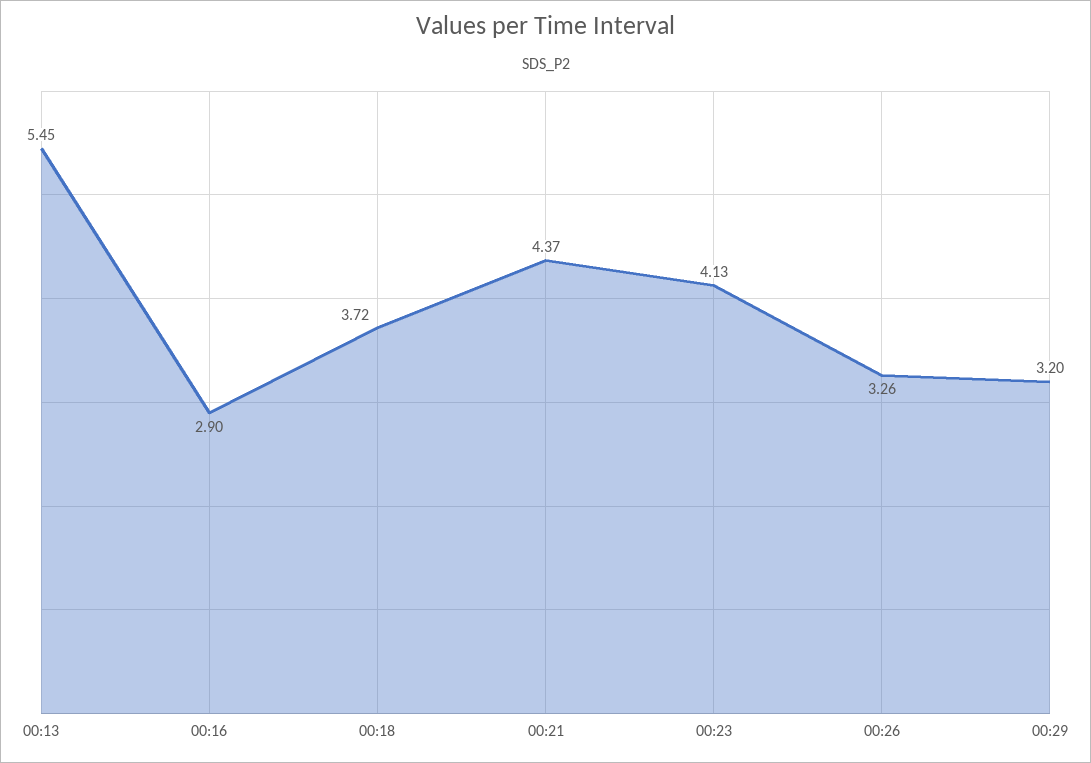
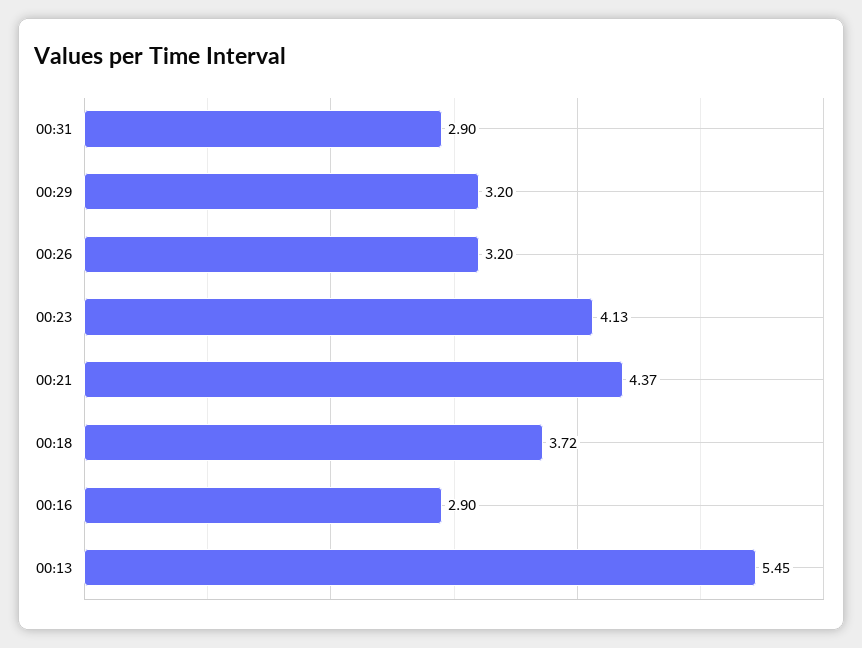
00:26: 3.26 -> 3.2
00:31: none -> 2.9

